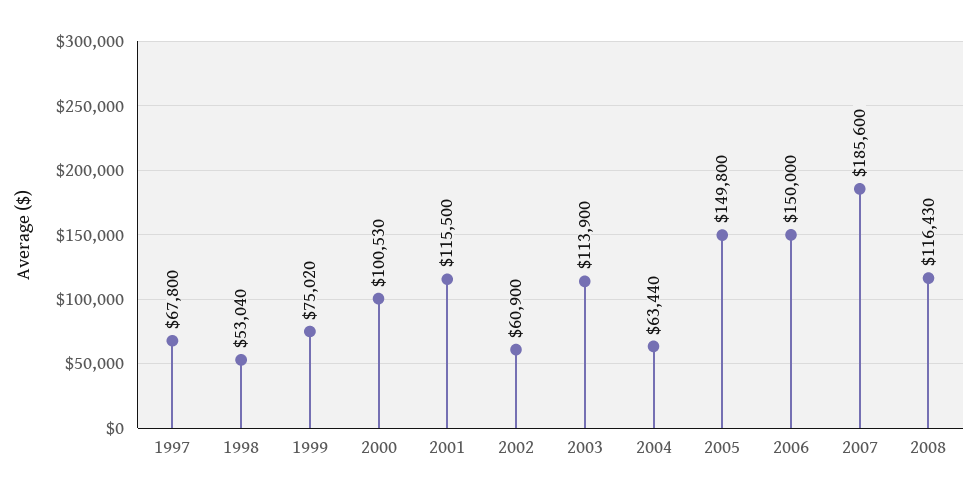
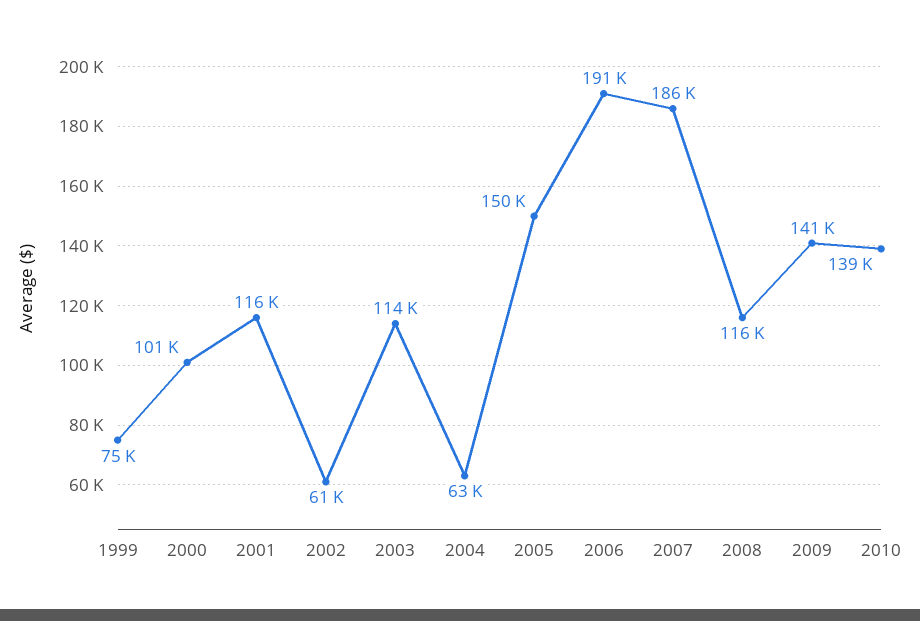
1997: 67800 -> none
1998: 53040 -> none
2006: 150000 -> 191000
2009: none -> 141000
2010: none -> 139000

